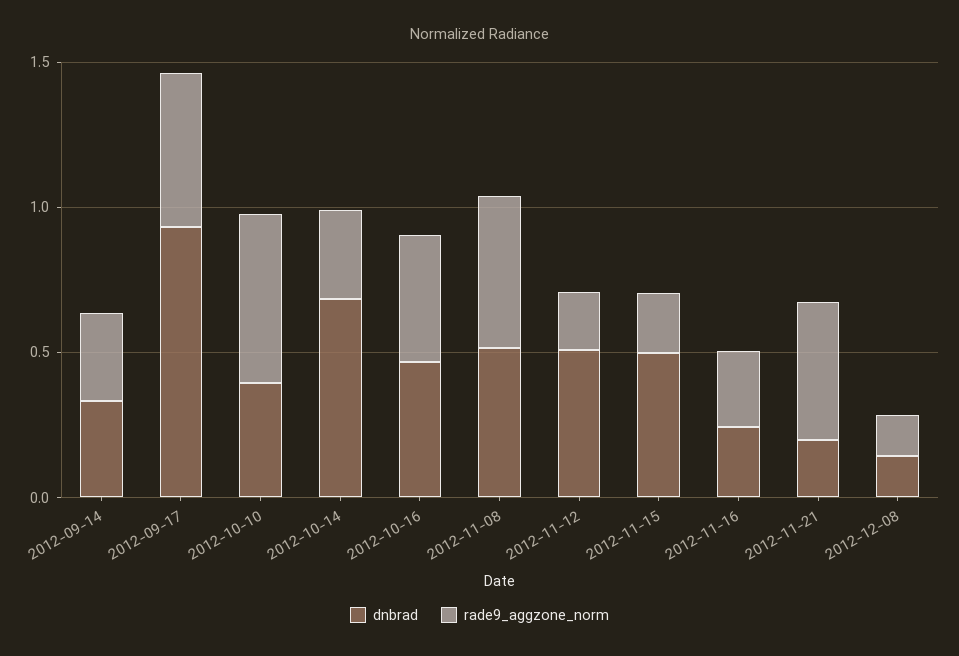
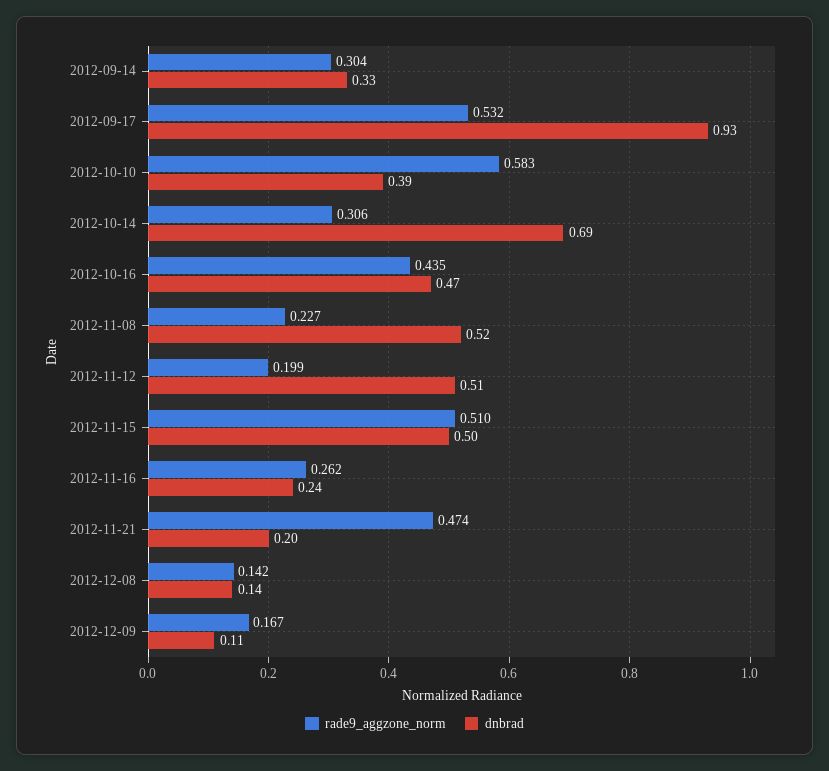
rade9_aggzone_norm, 2012-11-08: 0.5 -> 0.227
rade9_aggzone_norm, 2012-11-15: 0.2 -> 0.51
rade9_aggzone_norm, 2012-12-09: none -> 0.167
dnbrad, 2012-12-09: none -> 0.11

